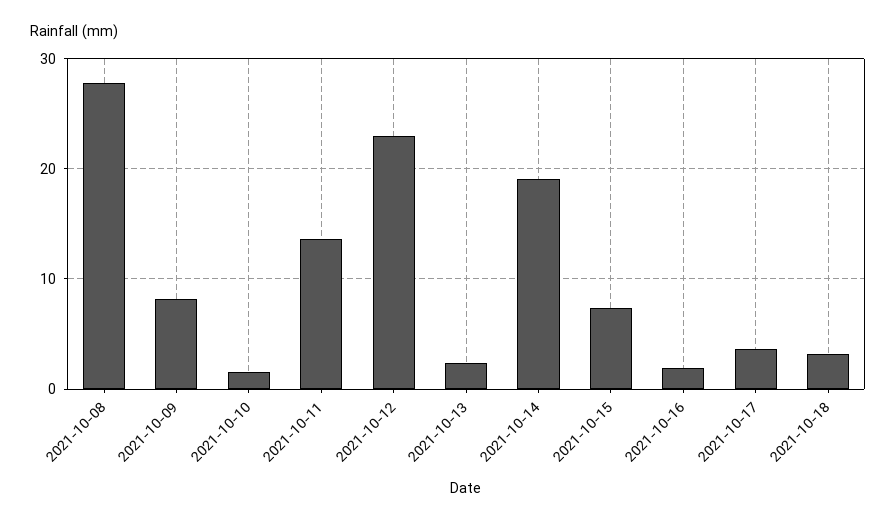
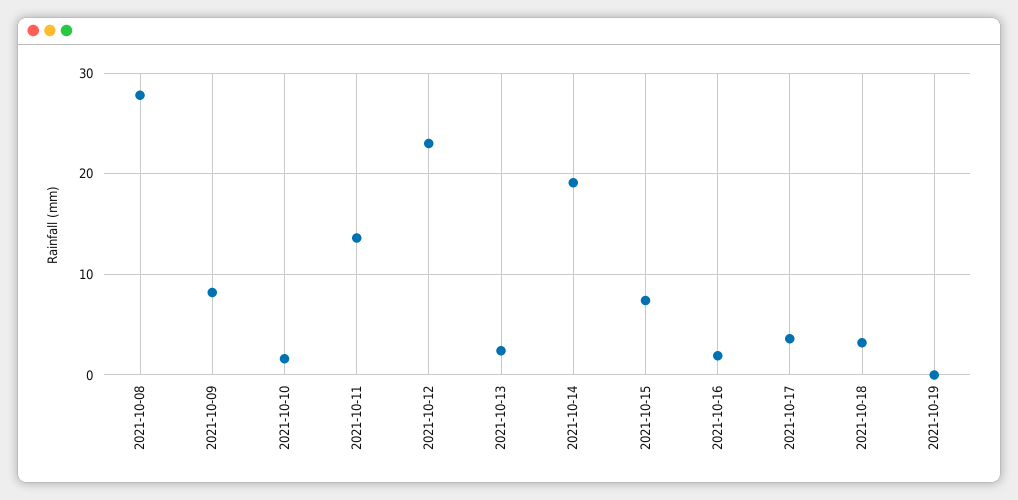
2021-10-19: none -> 0

